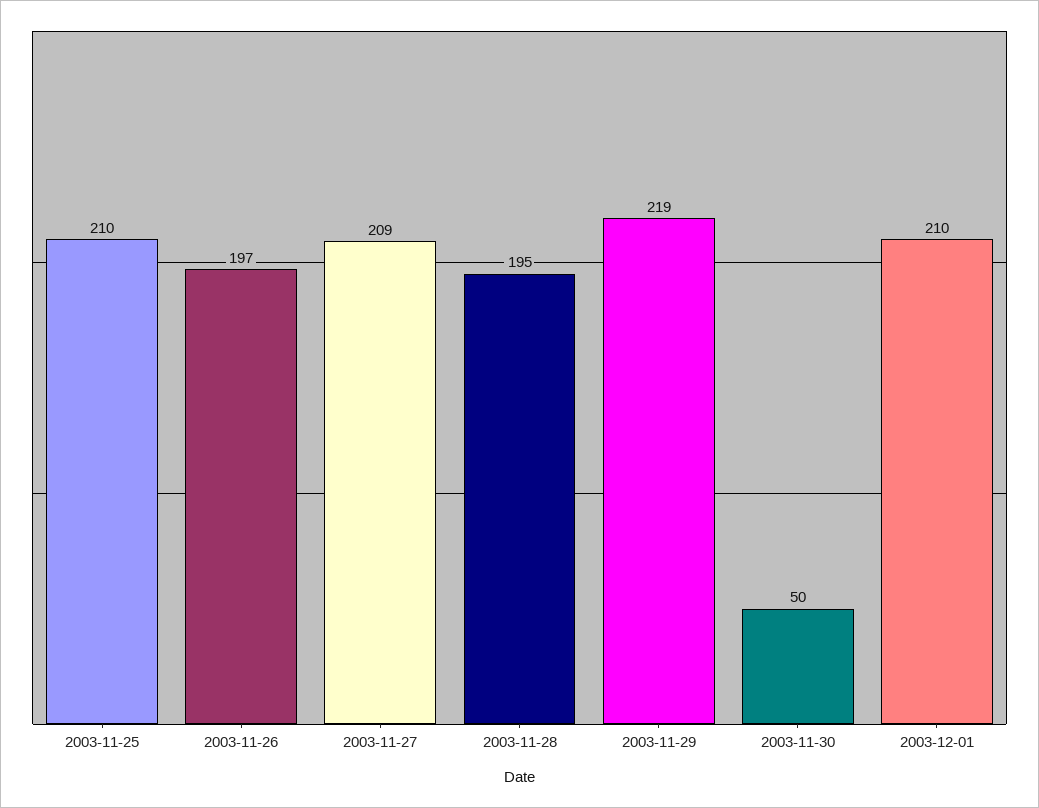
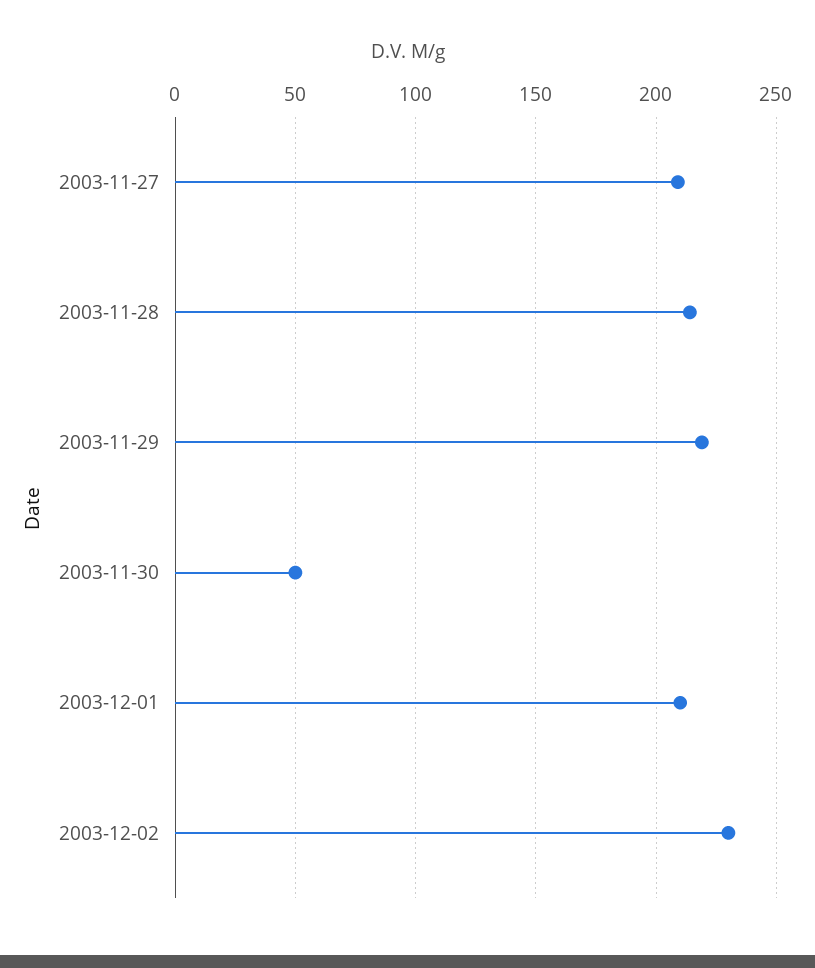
2003-11-25: 210 -> none
2003-11-26: 197 -> none
2003-11-28: 195 -> 215
2003-12-02: none -> 230

